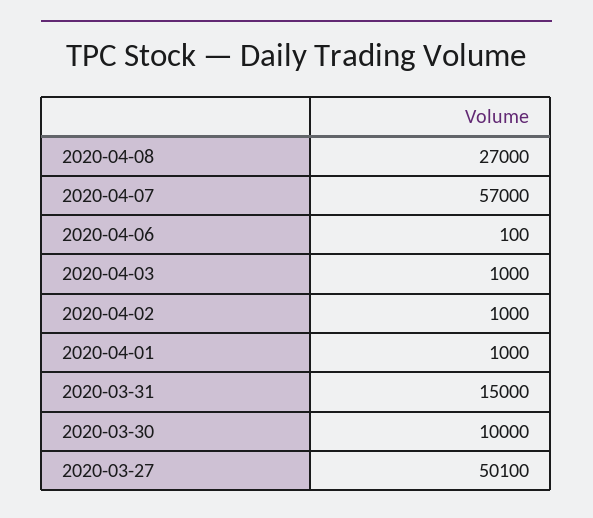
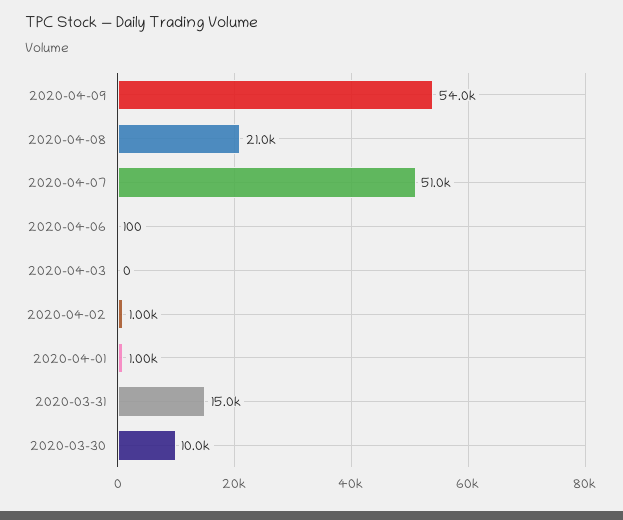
2020-04-08: 27000 -> 21000
2020-04-07: 57000 -> 51000
2020-04-03: 1000 -> 0
2020-03-27: 50100 -> none
2020-04-09: none -> 54000

